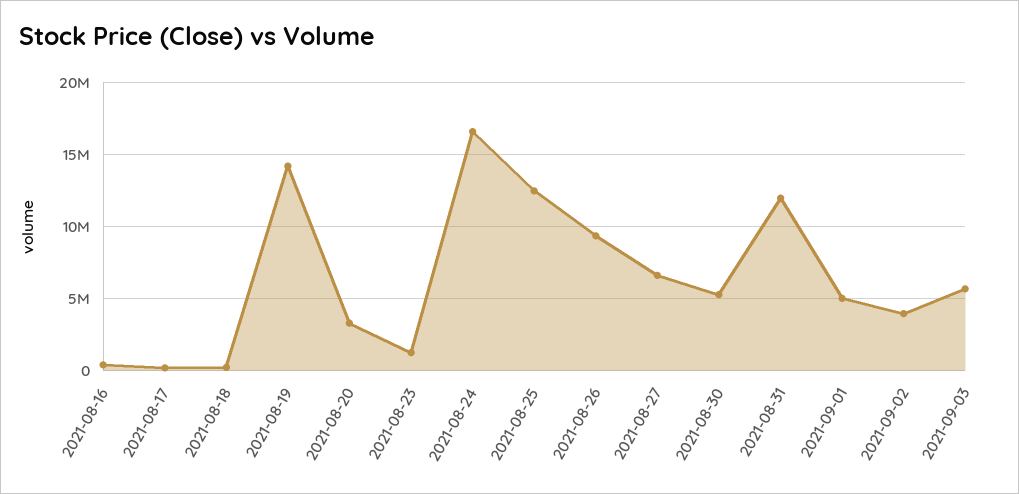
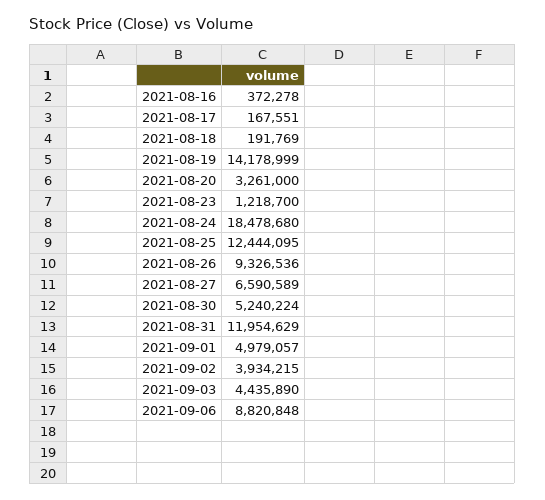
2021-08-24: 16500000 -> 18478680
2021-09-03: 5500000 -> 4435890
2021-09-06: none -> 8820848

